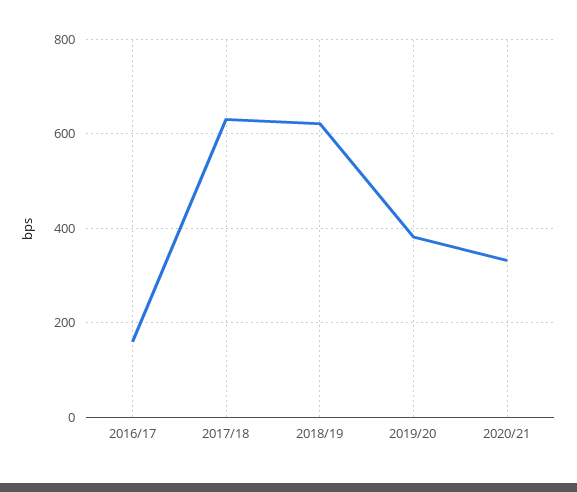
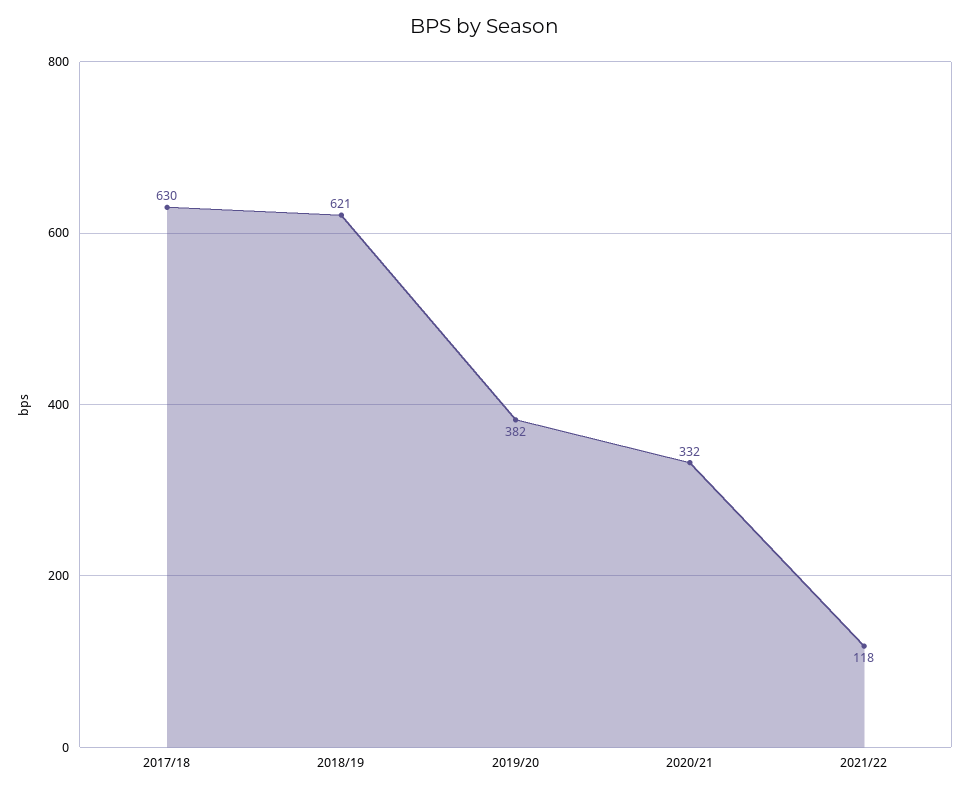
2016/17: 160 -> none
2021/22: none -> 118

